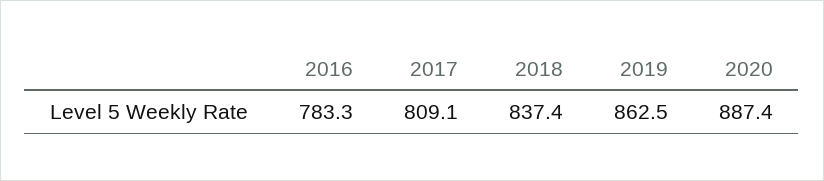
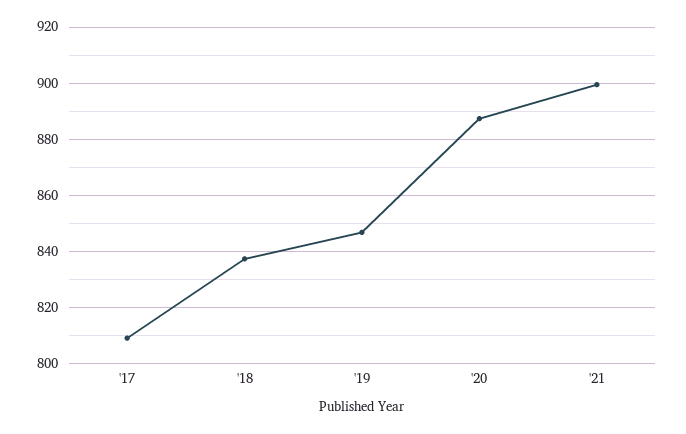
2016: 783.3 -> none
2019: 862.5 -> 847.5
'21: none -> 900

